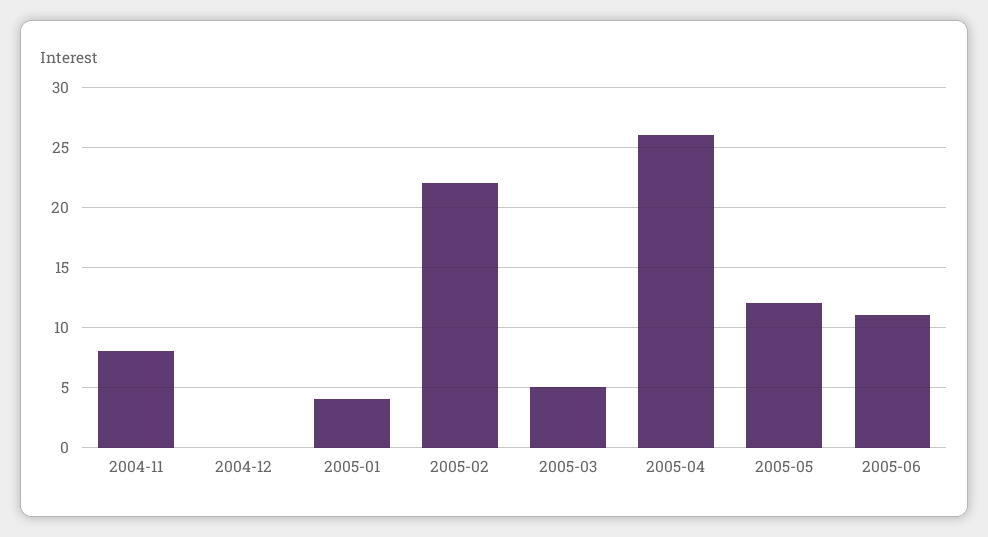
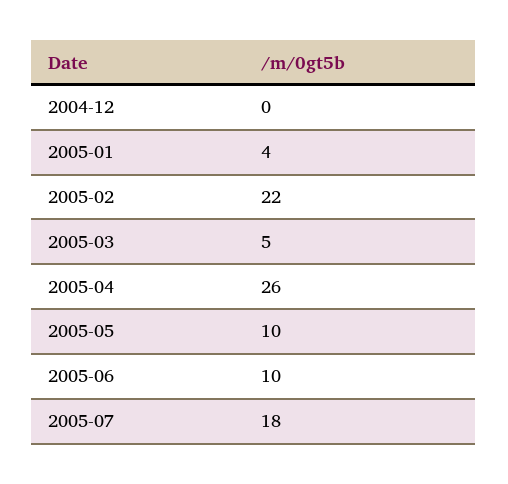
2004-11: 8 -> none
2005-05: 12 -> 10
2005-06: 11 -> 10
2005-07: none -> 18

